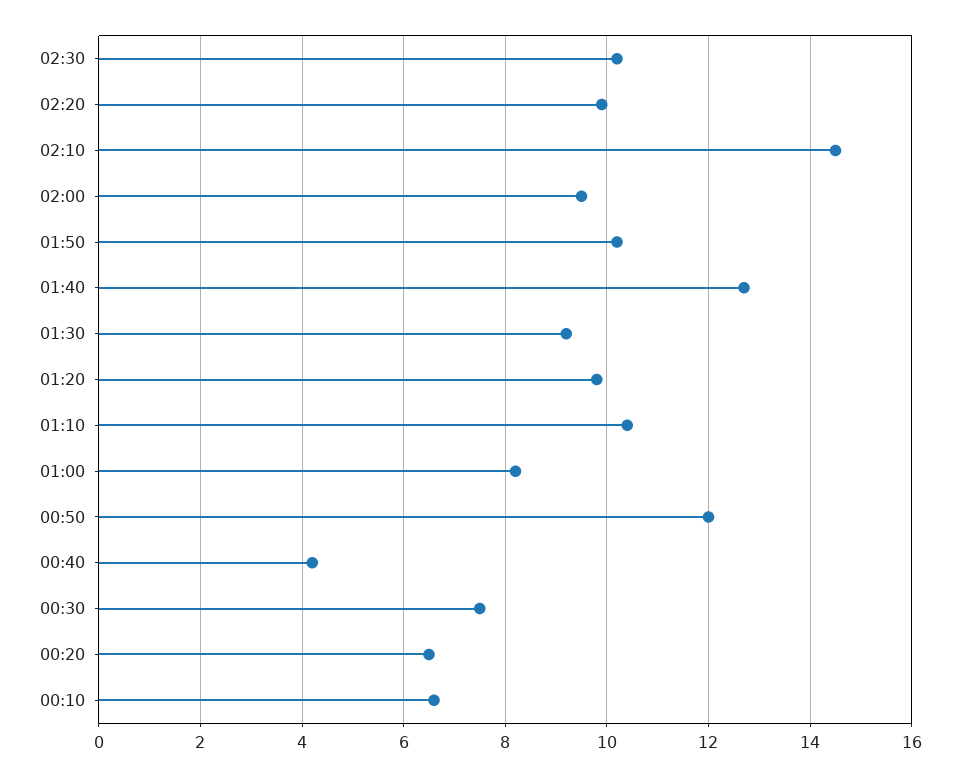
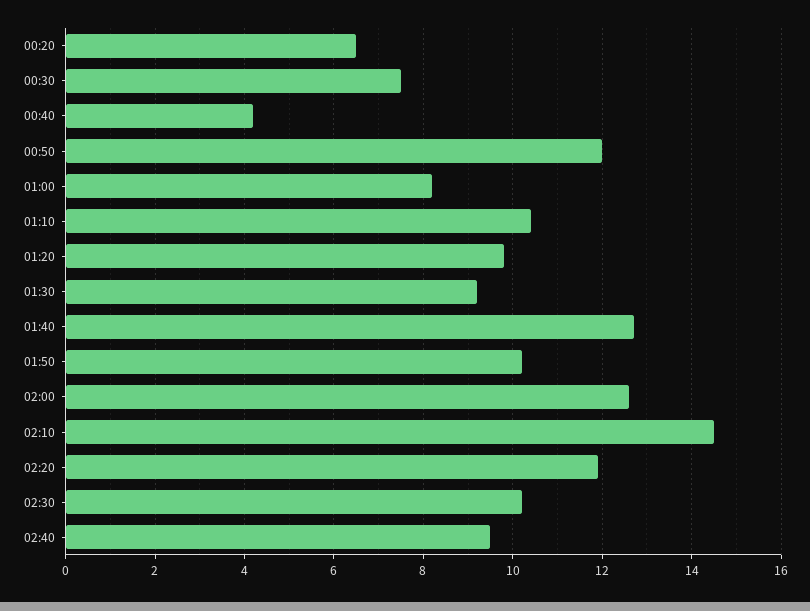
02:20: 10 -> 12
02:00: 9.5 -> 12.5
00:10: 6.5 -> none
02:40: none -> 9.5

